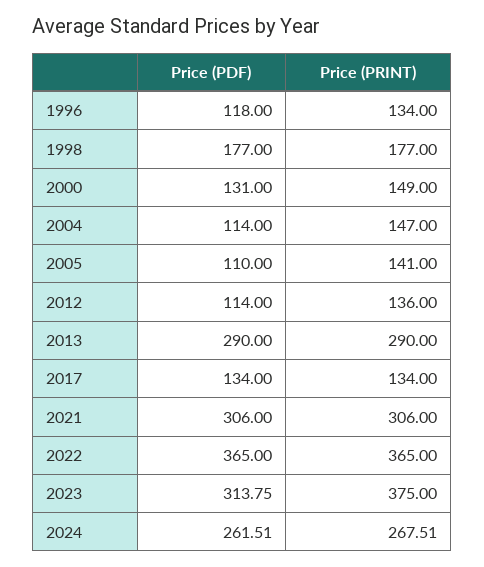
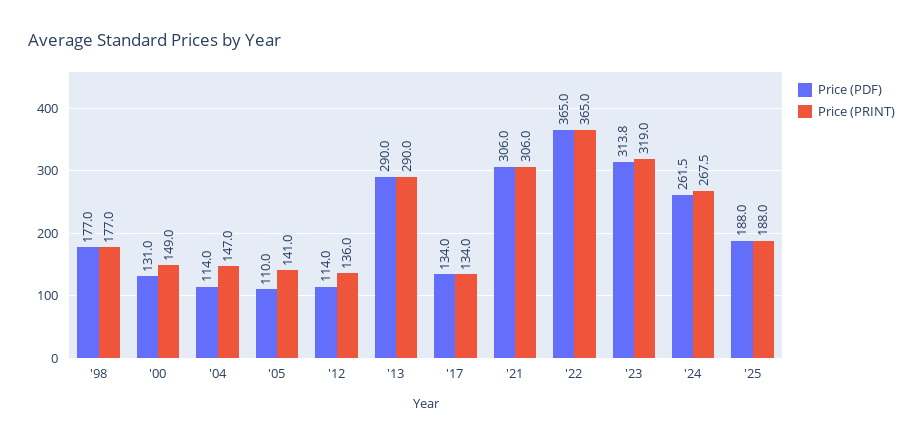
Price (PDF), 1996: 118 -> none
Price (PRINT), 1996: 134 -> none
Price (PRINT), 2023: 375 -> 319
Price (PDF), '25: none -> 188
Price (PRINT), '25: none -> 188

